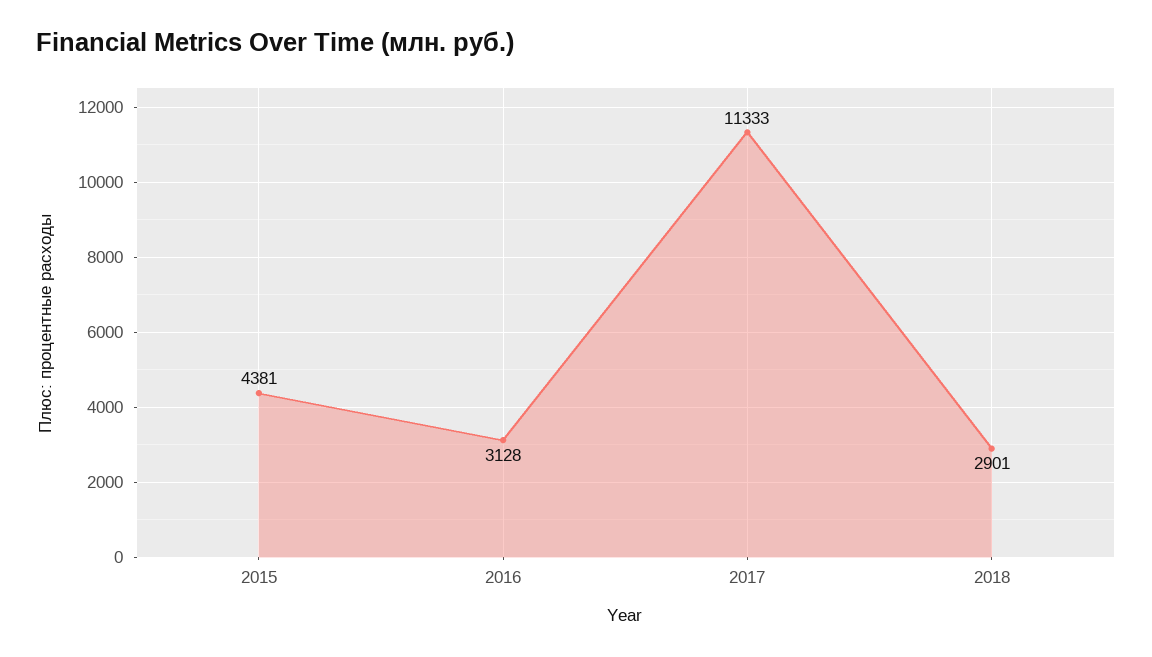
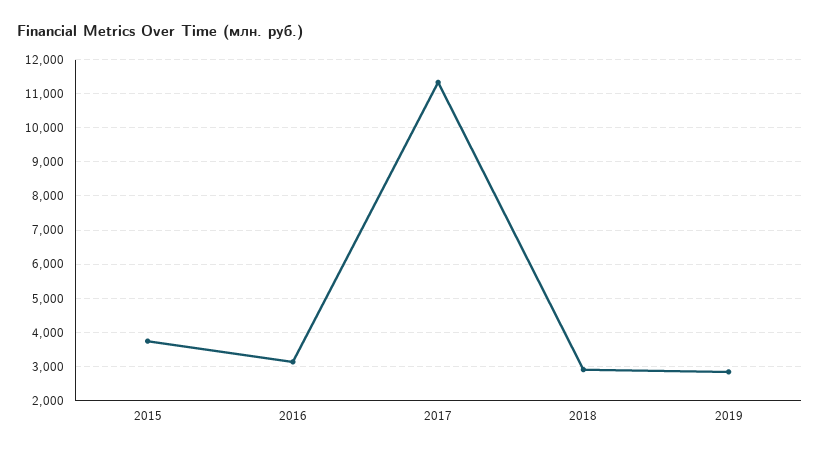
2015: 4381 -> 3800
2019: none -> 2800

